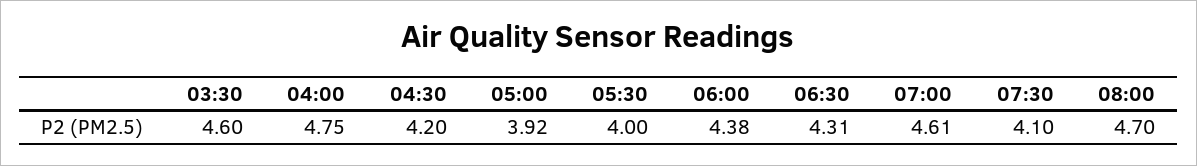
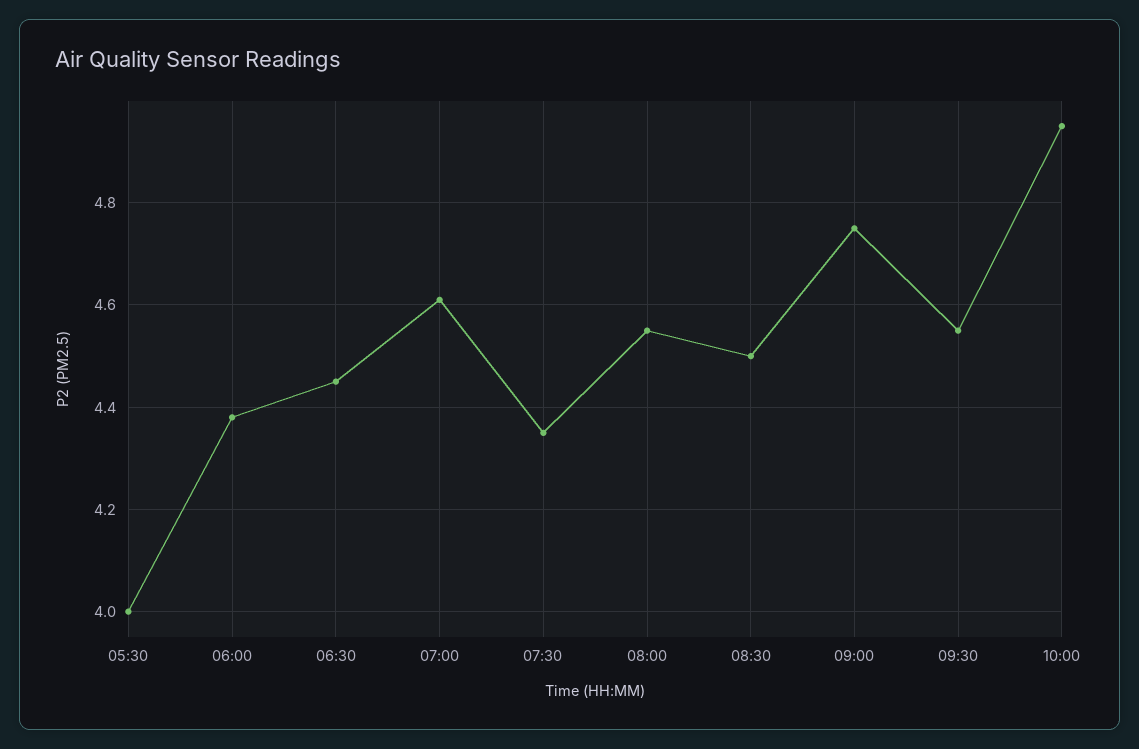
03:30: 4.6 -> none
04:00: 4.75 -> none
04:30: 4.2 -> none
05:00: 3.92 -> none
06:30: 4.31 -> 4.45
07:30: 4.1 -> 4.35
08:00: 4.7 -> 4.55
08:30: none -> 4.5
09:00: none -> 4.75
09:30: none -> 4.55
10:00: none -> 4.95

